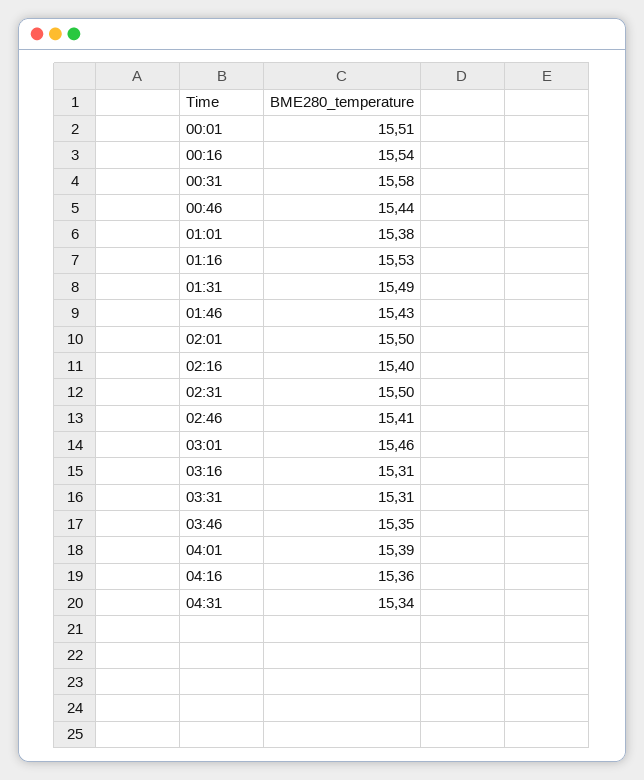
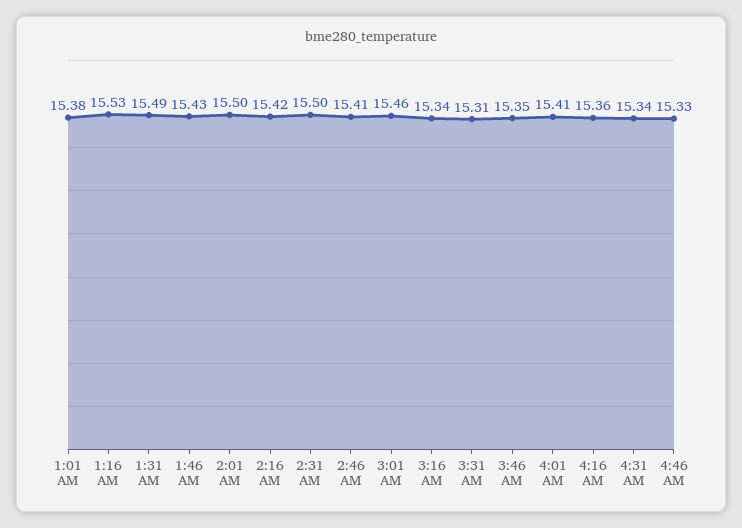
00:01: 15.51 -> none
00:16: 15.54 -> none
00:31: 15.58 -> none
00:46: 15.44 -> none
02:16: 15.4 -> 15.42
03:16: 15.31 -> 15.34
04:01: 15.39 -> 15.41
4:46 AM: none -> 15.33

